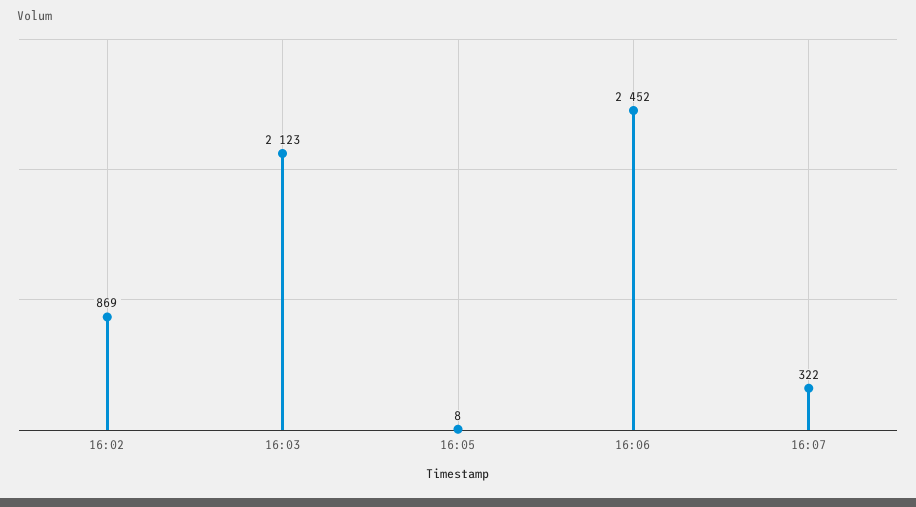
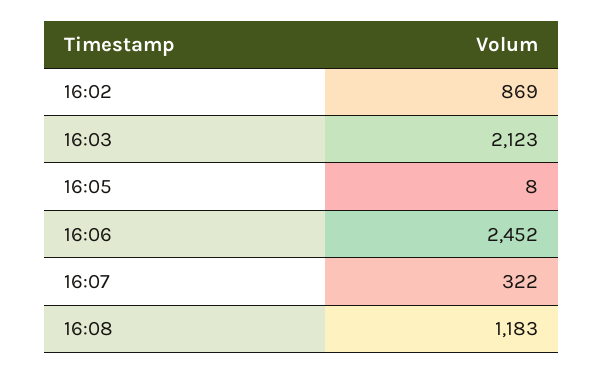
16:08: none -> 1183

